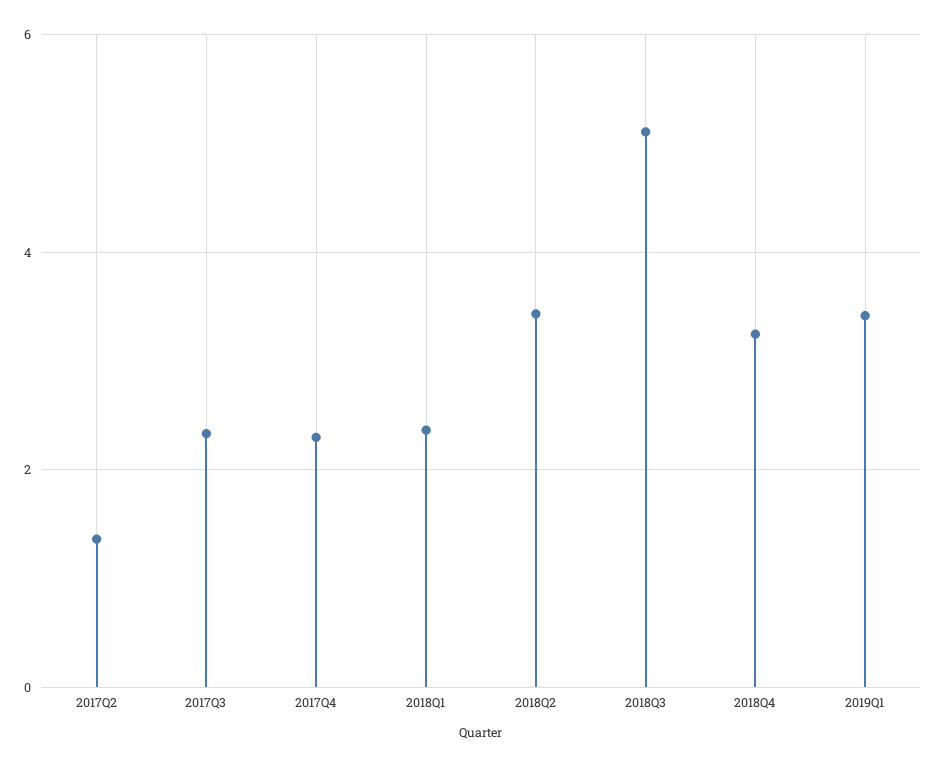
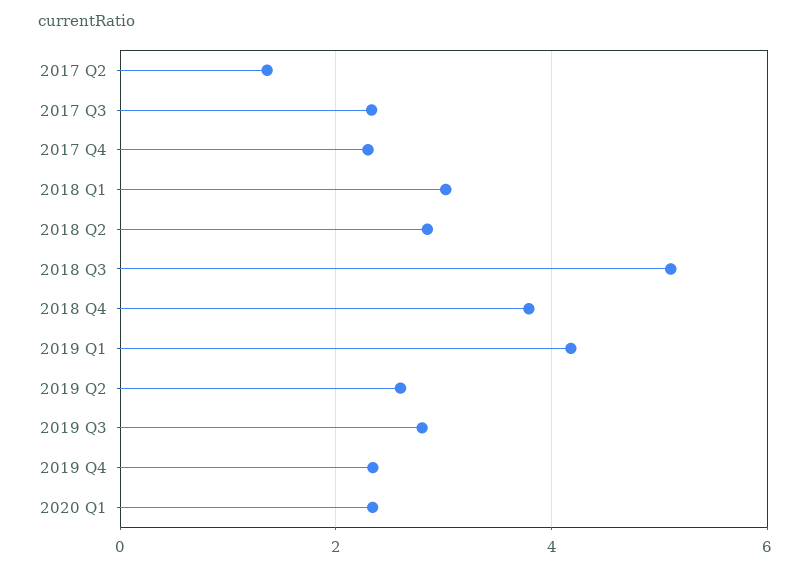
2018Q1: 2.4 -> 3
2018Q2: 3.4 -> 2.8
2018Q4: 3.2 -> 3.8
2019Q1: 3.4 -> 4.2
2019 Q2: none -> 2.6
2019 Q3: none -> 2.8
2019 Q4: none -> 2.4
2020 Q1: none -> 2.4

